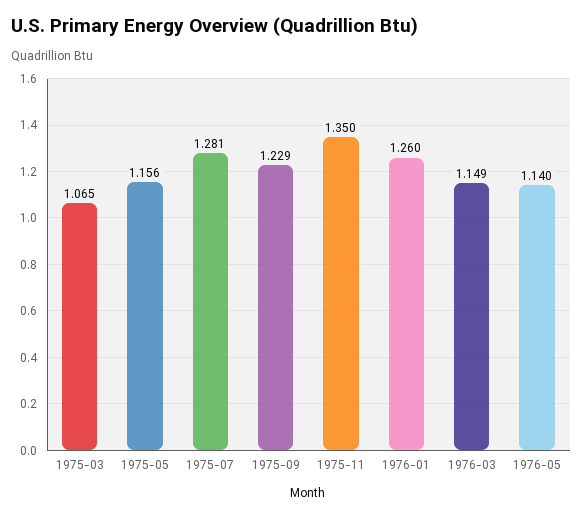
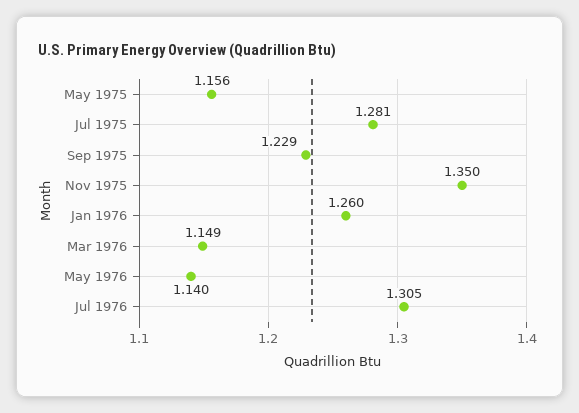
1975-03: 1.065 -> none
Jul 1976: none -> 1.305

